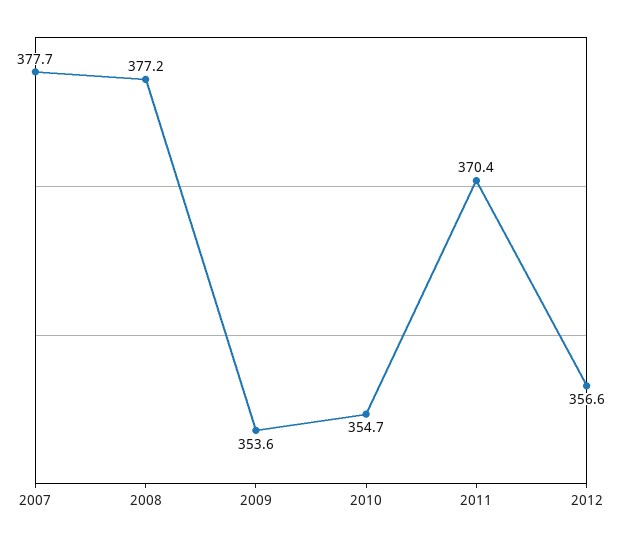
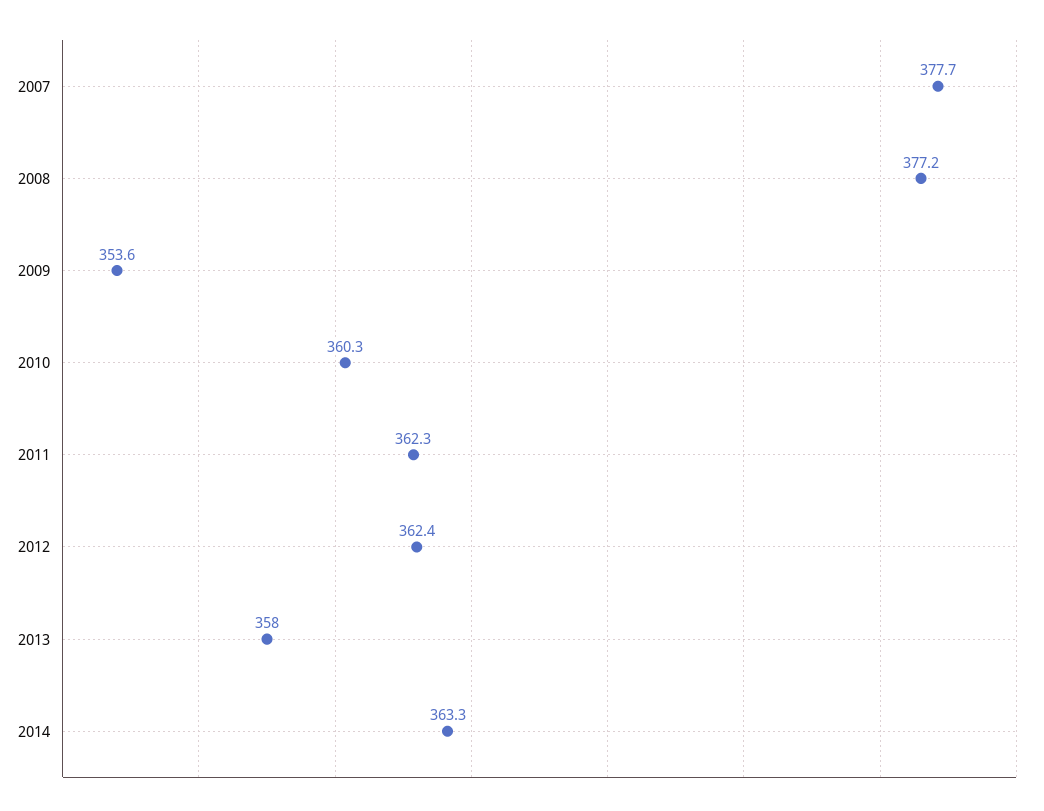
2010: 354.7 -> 360.3
2011: 370.4 -> 362.3
2012: 356.6 -> 362.4
2013: none -> 358
2014: none -> 363.3

